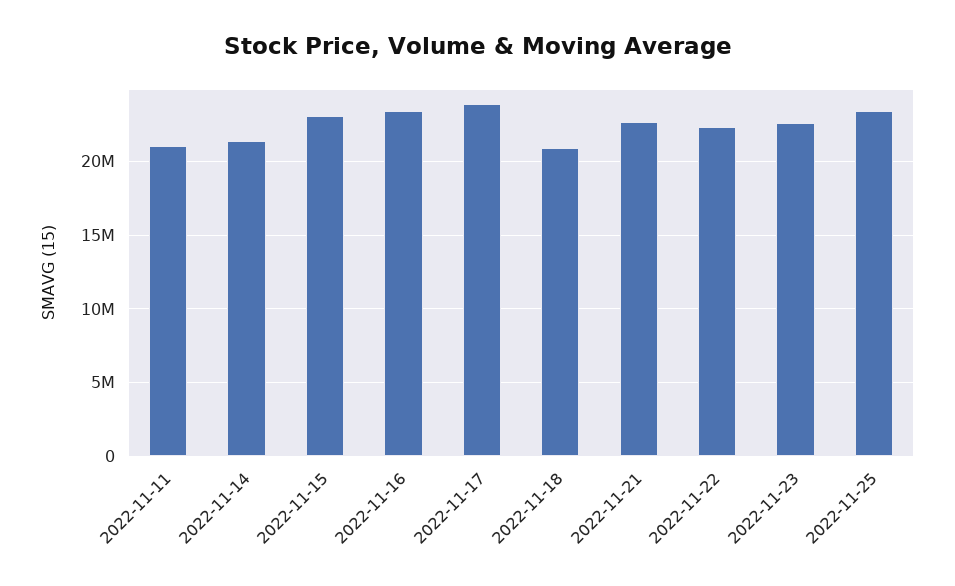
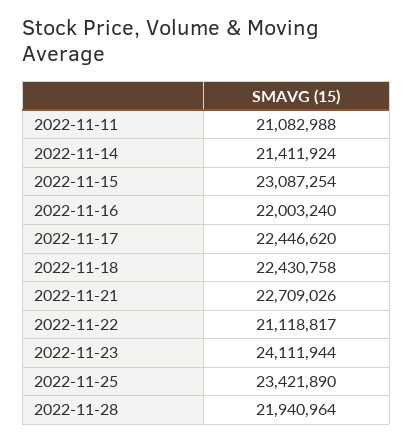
2022-11-16: 23500000 -> 22003240
2022-11-17: 24000000 -> 22446620
2022-11-18: 21000000 -> 22430758
2022-11-22: 22500000 -> 21118817
2022-11-23: 22500000 -> 24111944
2022-11-28: none -> 21940964

